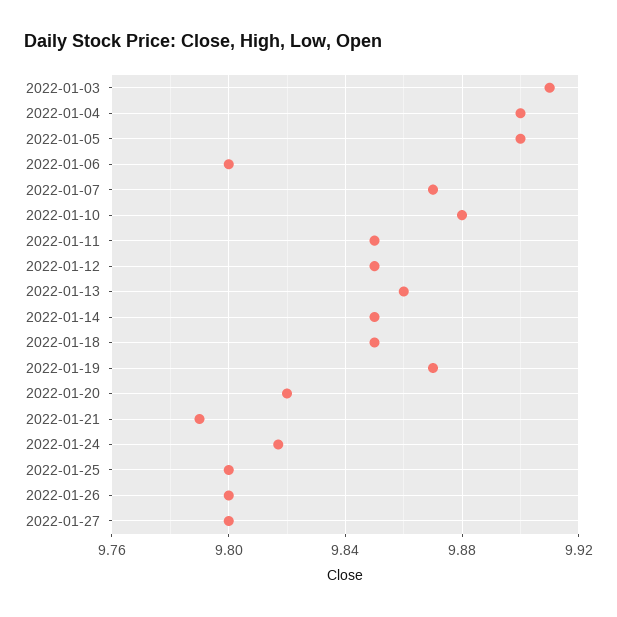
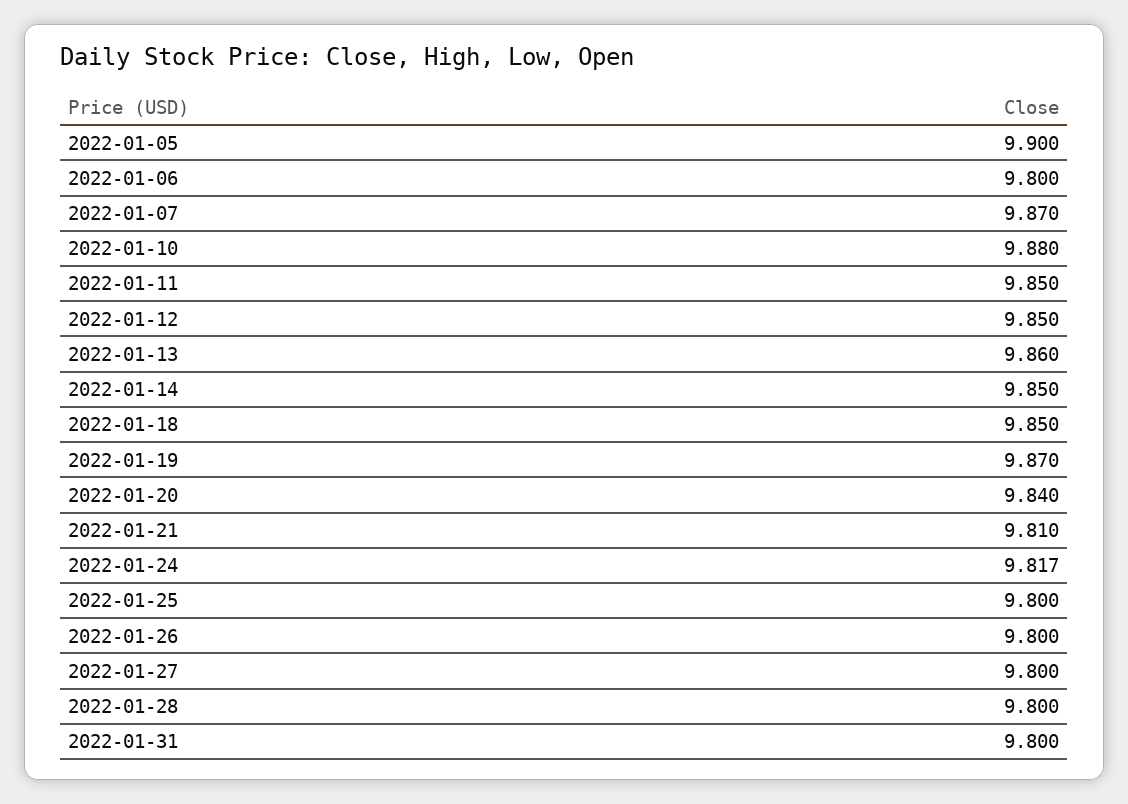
2022-01-03: 9.91 -> none
2022-01-04: 9.9 -> none
2022-01-20: 9.82 -> 9.84
2022-01-21: 9.79 -> 9.81
2022-01-28: none -> 9.8
2022-01-31: none -> 9.8

